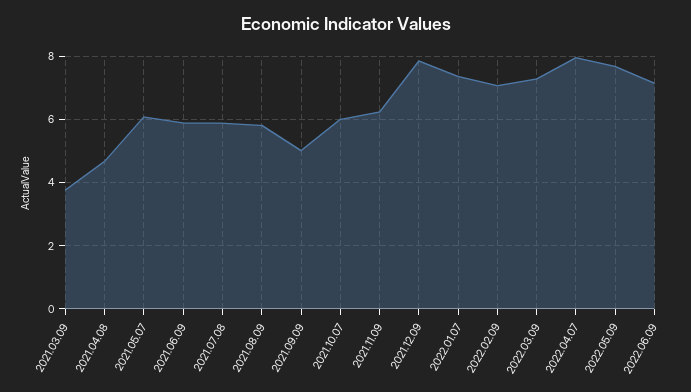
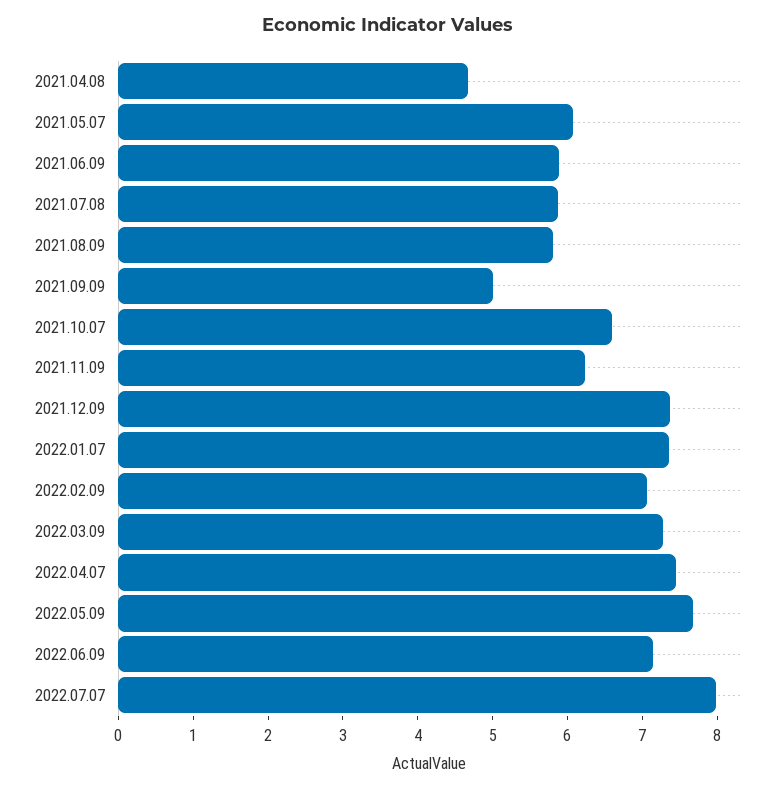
2021.03.09: 3.8 -> none
2021.10.07: 6 -> 6.6
2021.12.09: 7.8 -> 7.4
2022.04.07: 8 -> 7.4
2022.07.07: none -> 8

